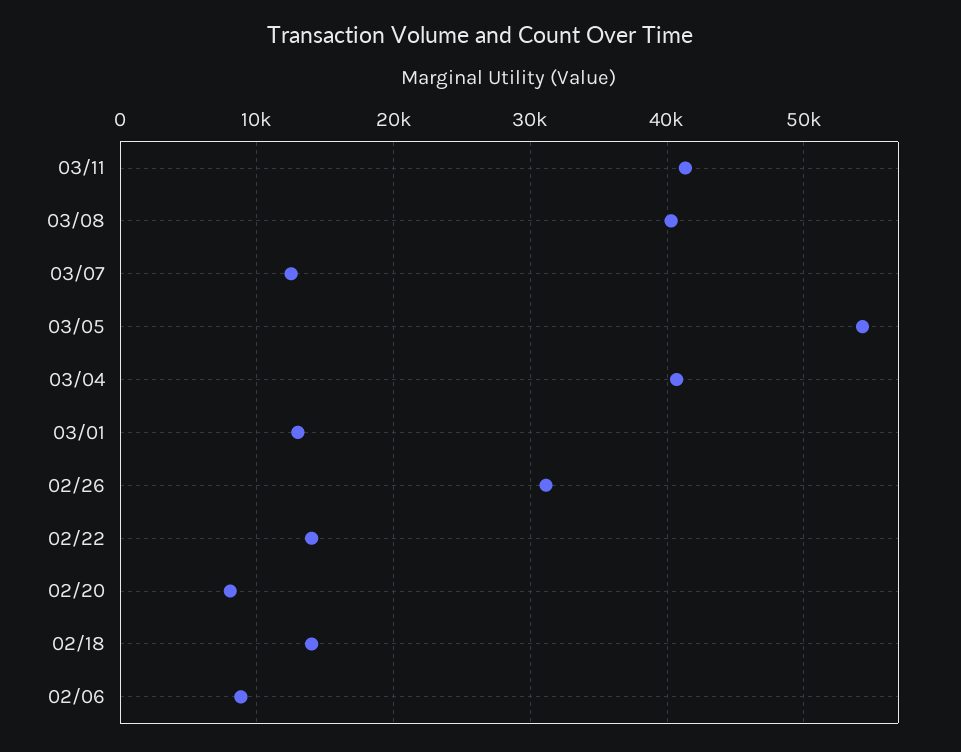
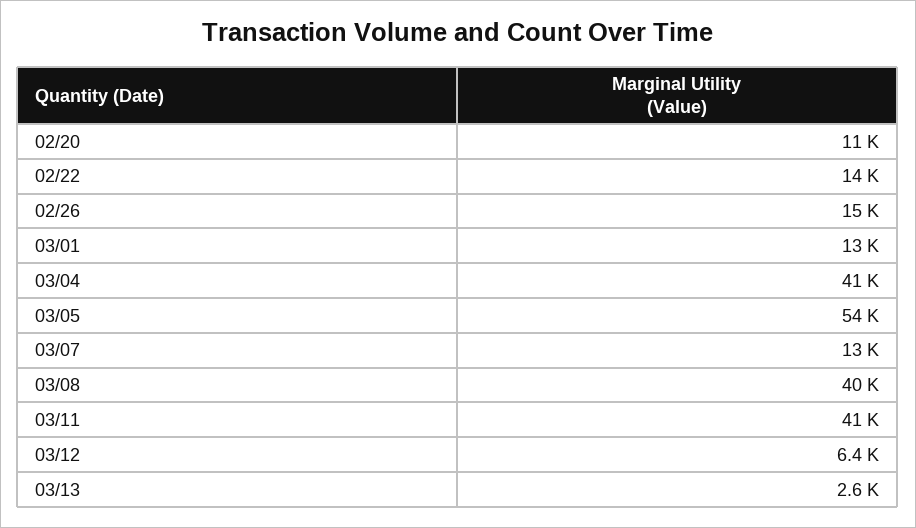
02/26: 31000 -> 15000
02/20: 8000 -> 11000
02/18: 14000 -> none
02/06: 9000 -> none
03/12: none -> 6400
03/13: none -> 2600

